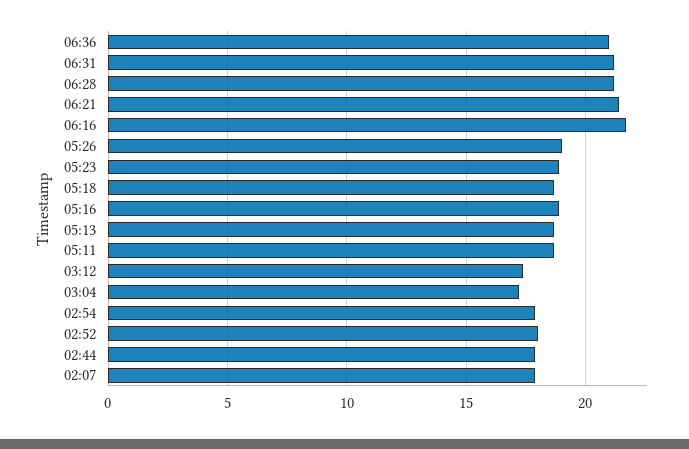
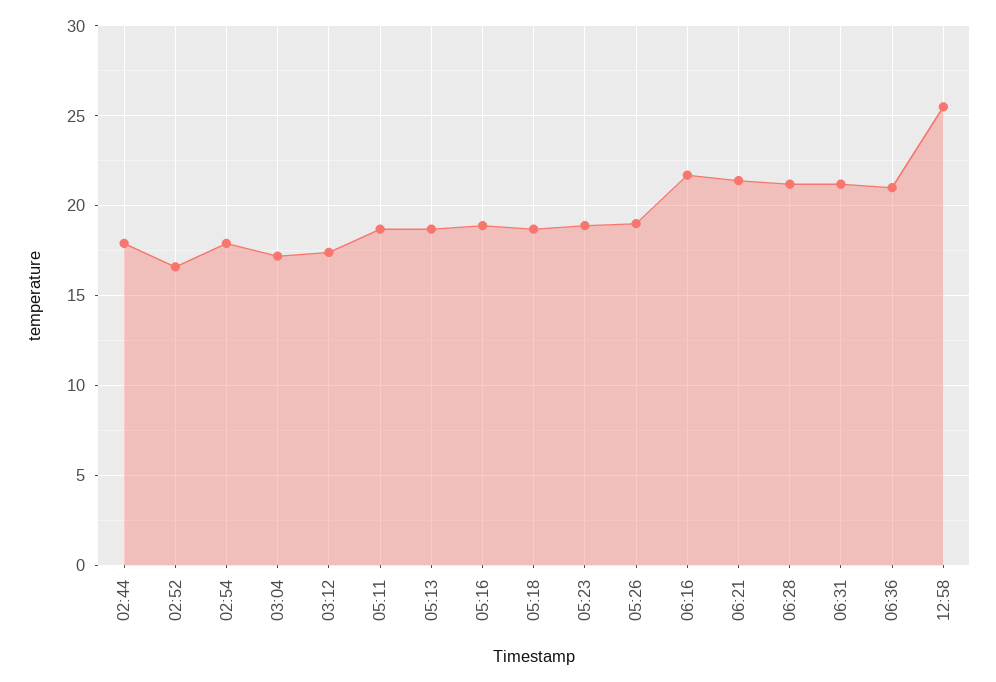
02:52: 18 -> 16.5
02:07: 18 -> none
12:58: none -> 25.5

